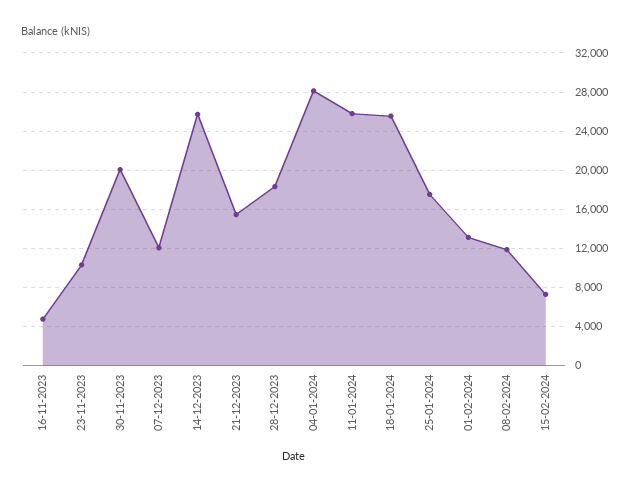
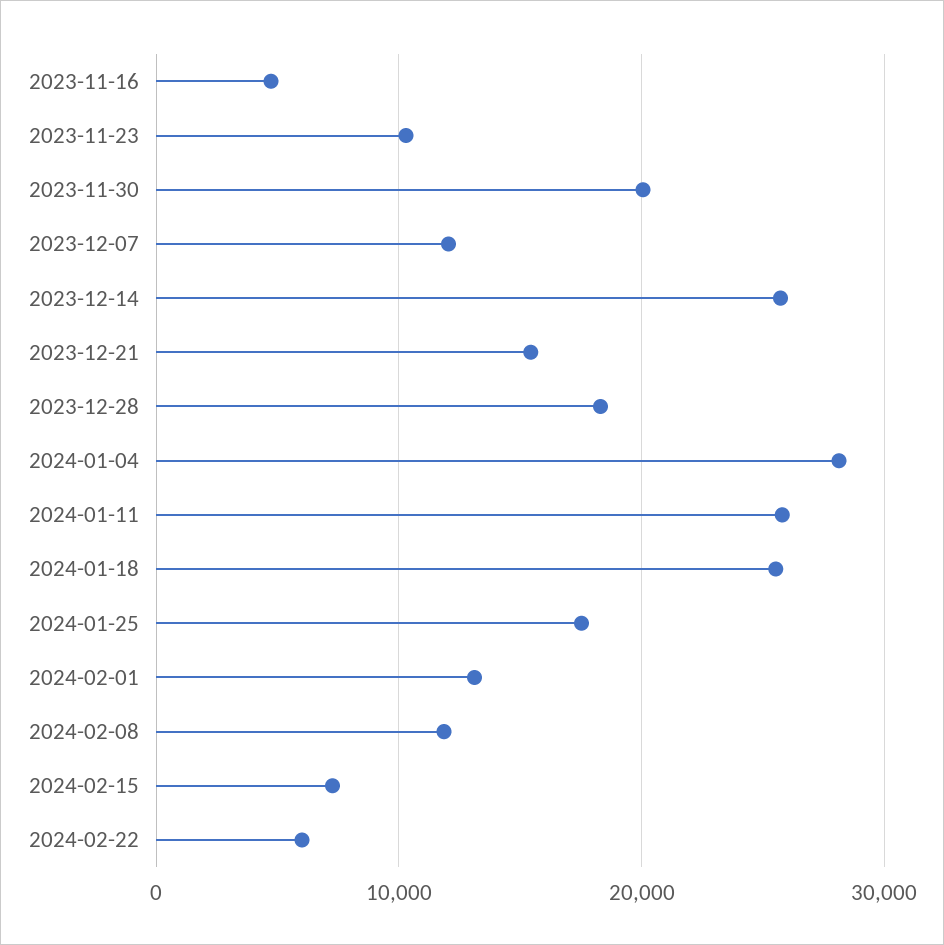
2024-02-22: none -> 6000

